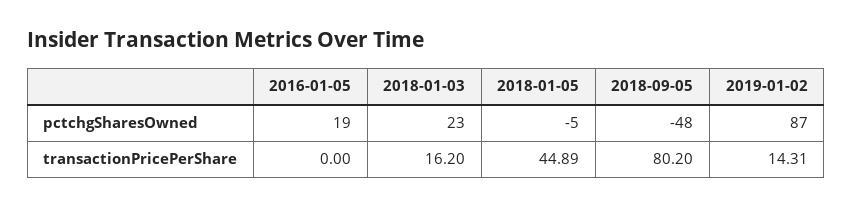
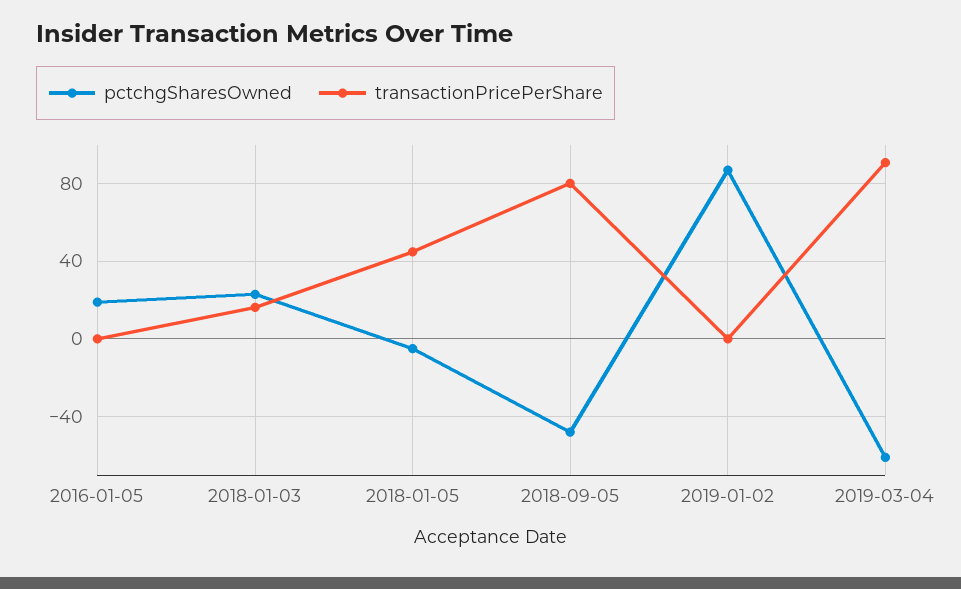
transactionPricePerShare, 2019-01-02: 14.31 -> 0
pctchgSharesOwned, 2019-03-04: none -> -60
transactionPricePerShare, 2019-03-04: none -> 90

